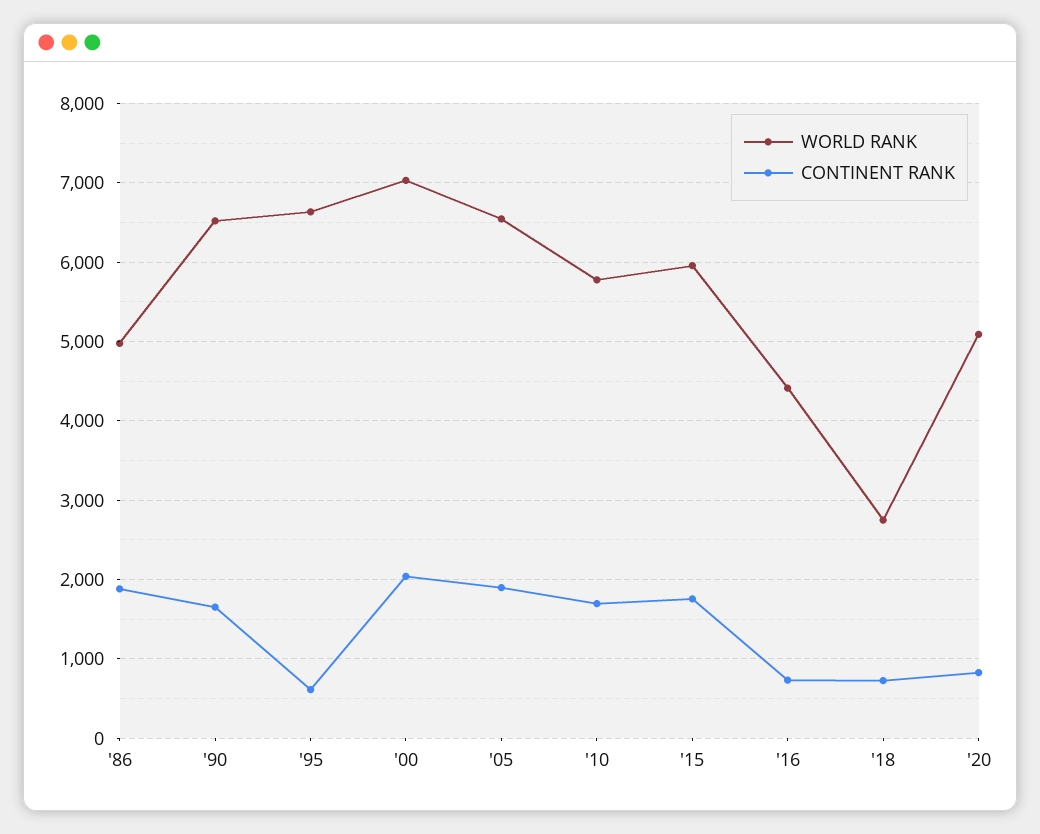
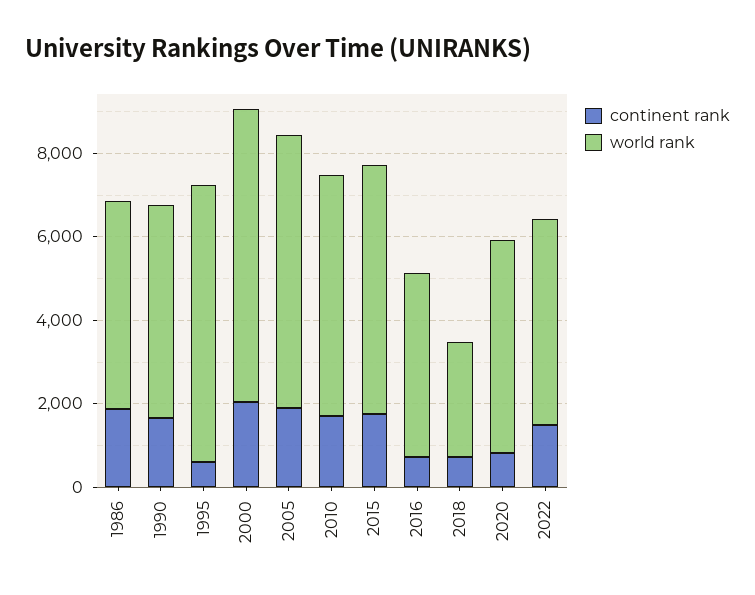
WORLD RANK, '90: 6500 -> 5000
CONTINENT RANK, 2022: none -> 1500
WORLD RANK, 2022: none -> 5000

